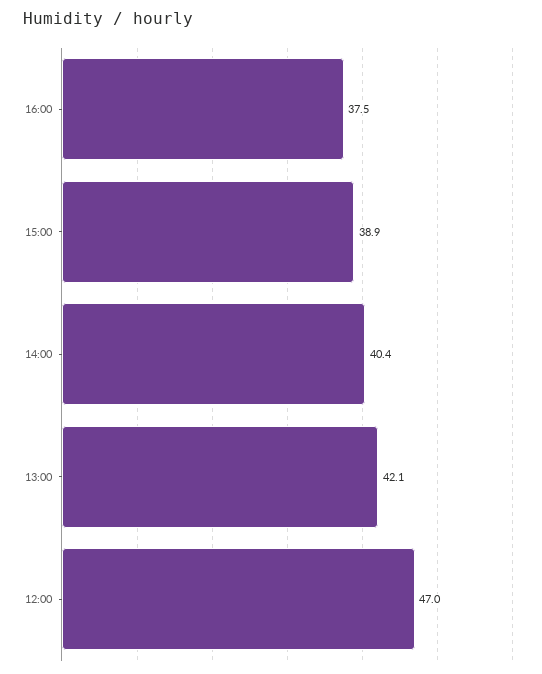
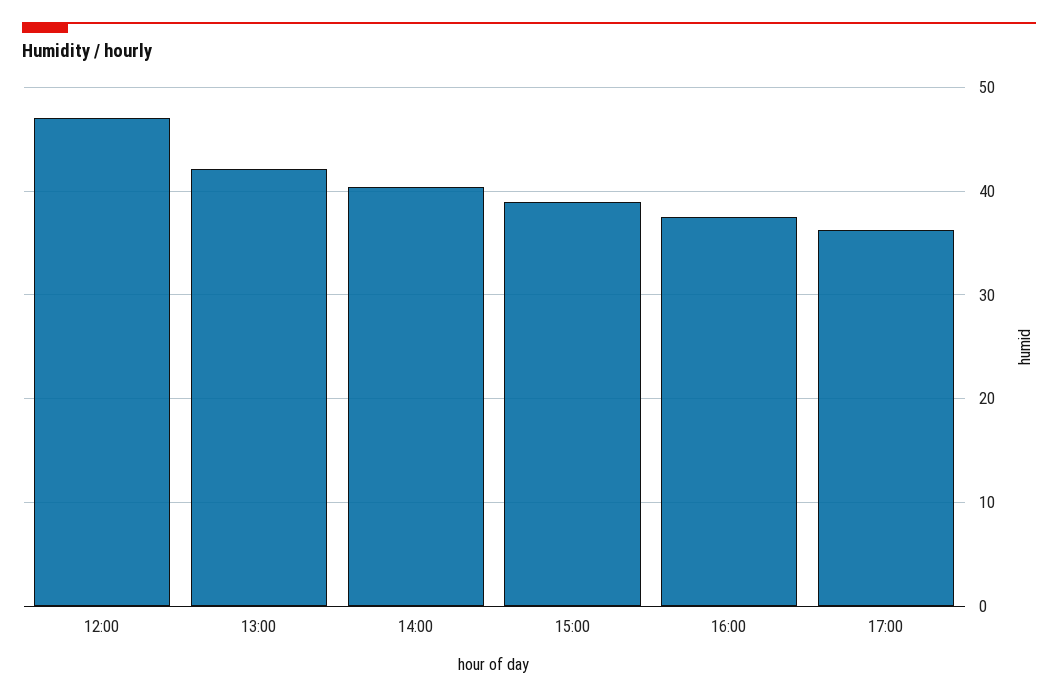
17:00: none -> 36

